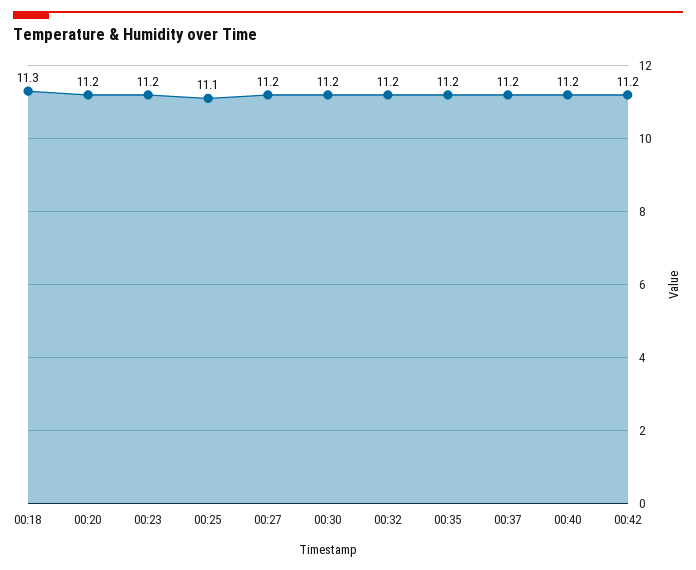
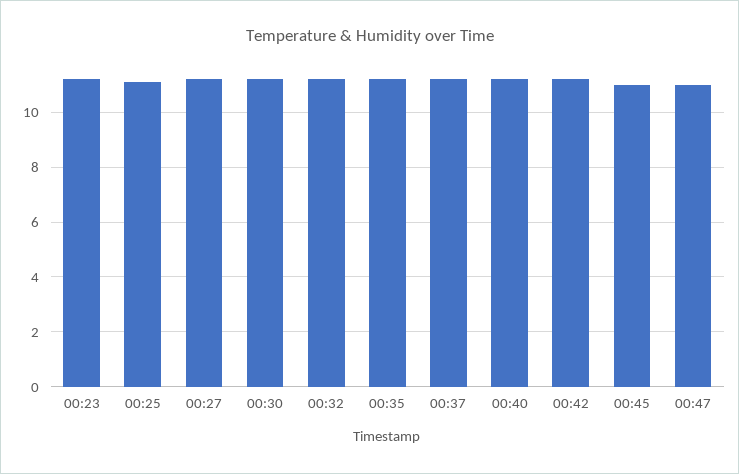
00:18: 11.3 -> none
00:20: 11.2 -> none
00:45: none -> 11
00:47: none -> 11

